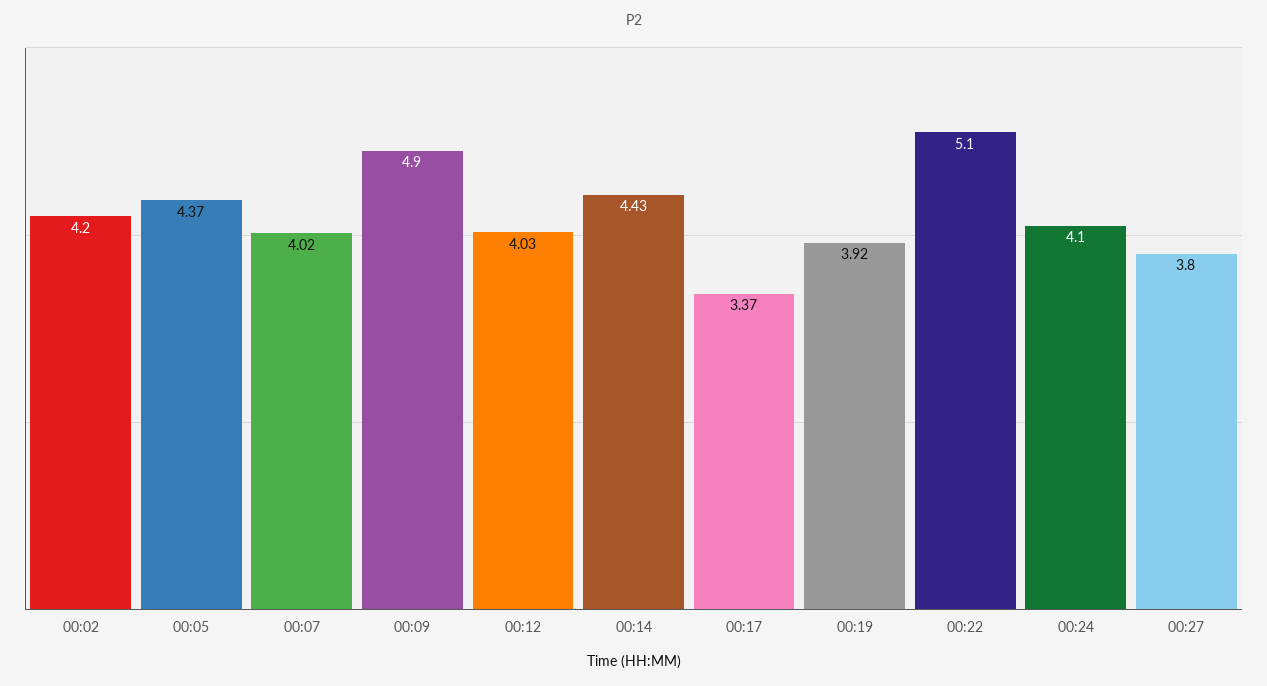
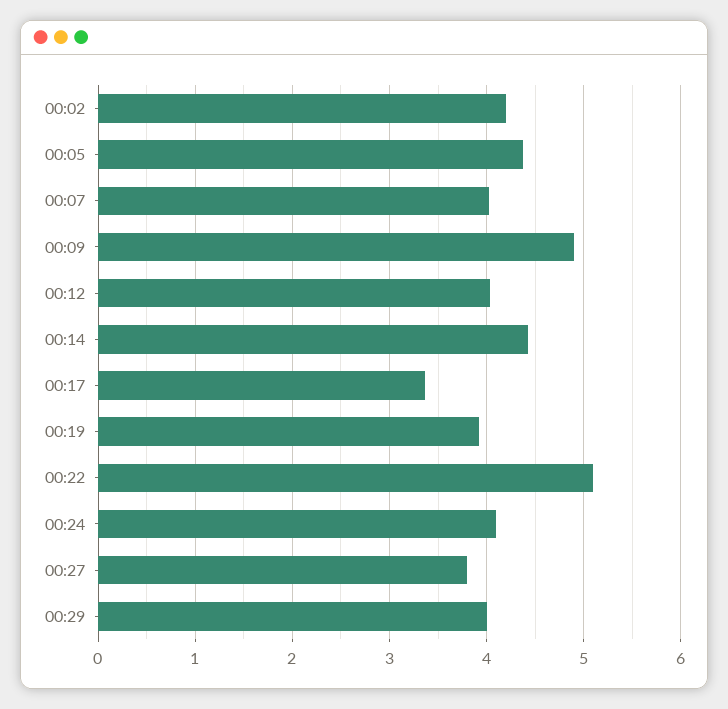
00:29: none -> 4

